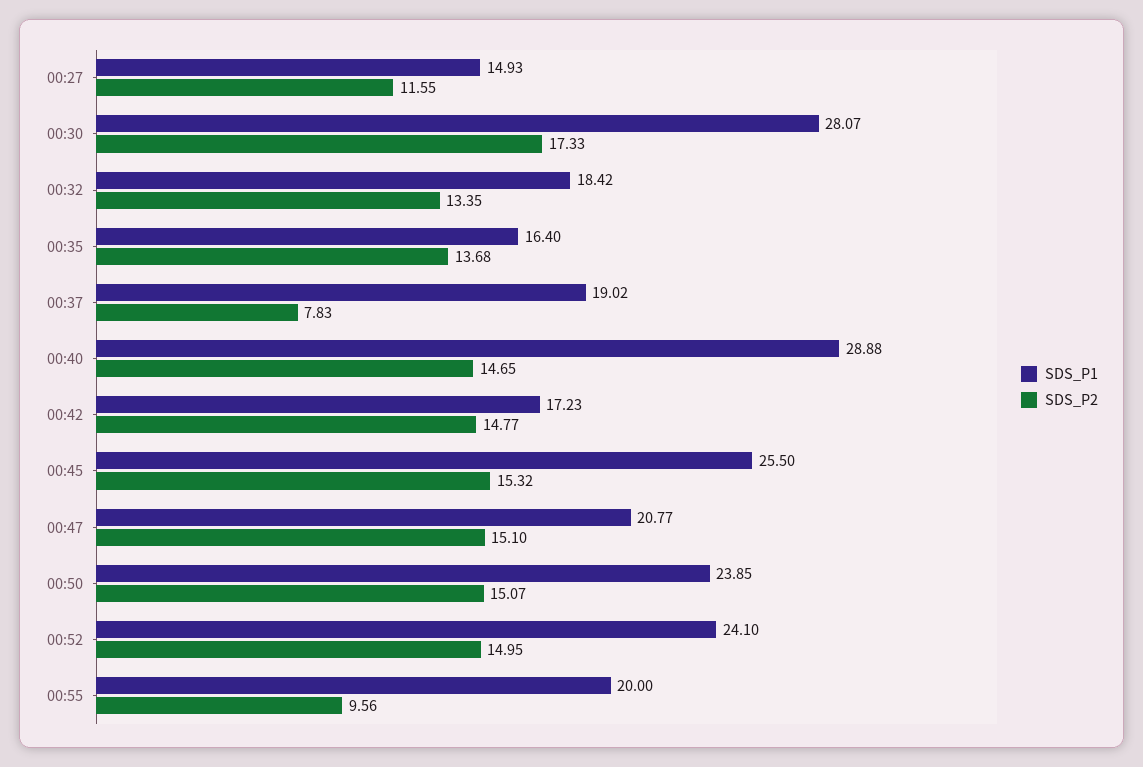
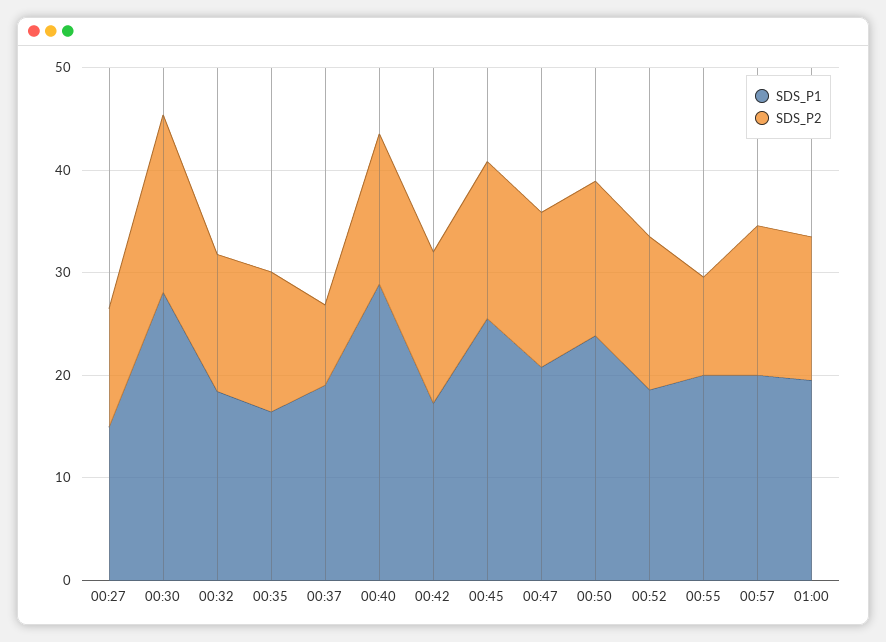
SDS_P1, 00:52: 24.1 -> 18
SDS_P1, 00:57: none -> 20
SDS_P2, 00:57: none -> 14
SDS_P1, 01:00: none -> 20
SDS_P2, 01:00: none -> 14

